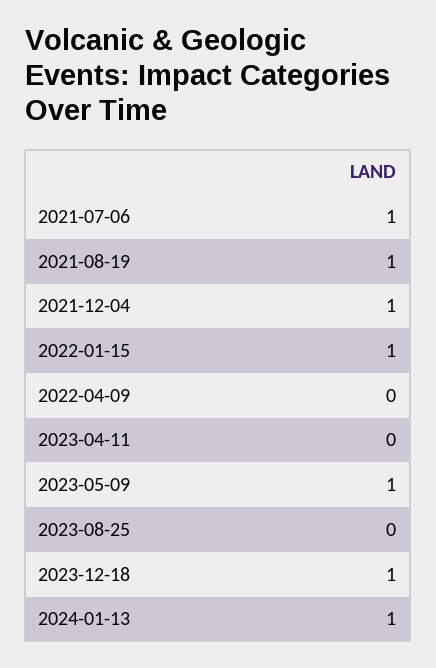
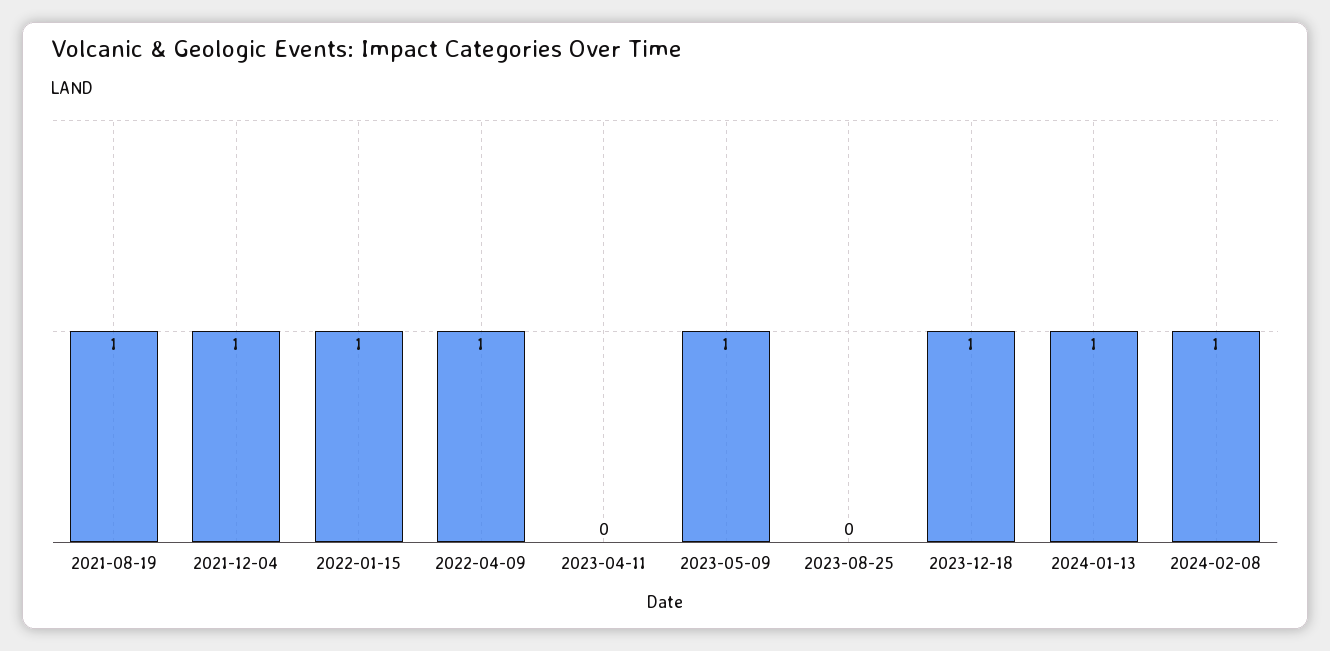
2021-07-06: 1 -> none
2022-04-09: 0 -> 1
2024-02-08: none -> 1

